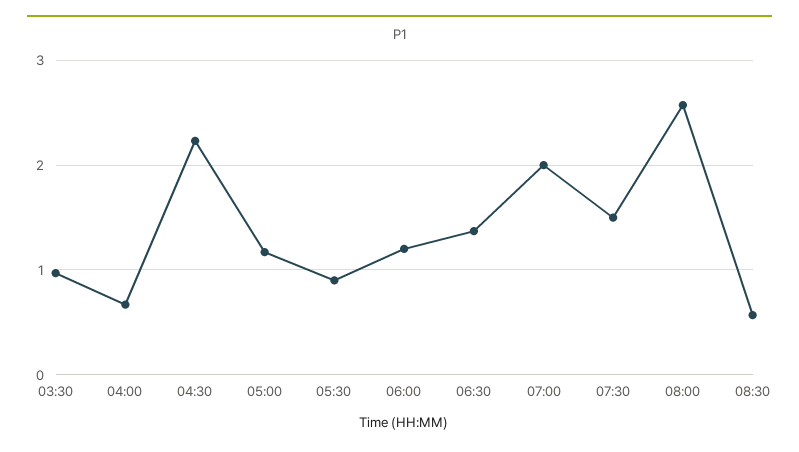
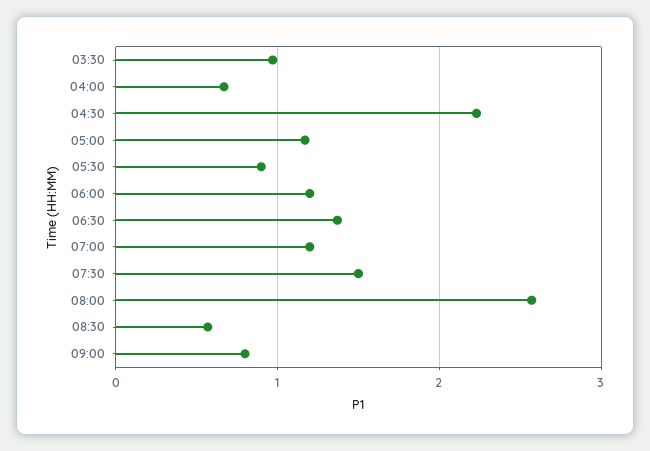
07:00: 2 -> 1.2
09:00: none -> 0.8

